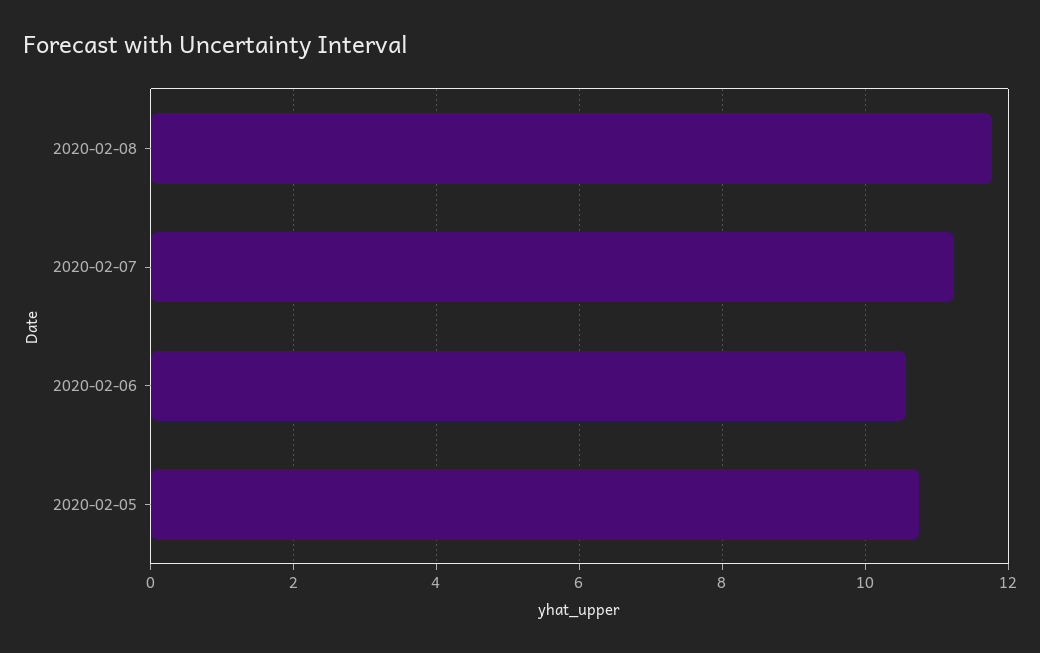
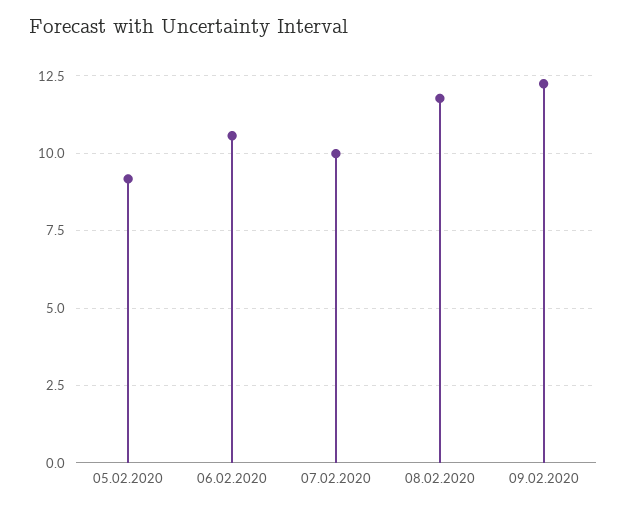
2020-02-07: 11.2 -> 10
2020-02-05: 10.8 -> 9.25
09.02.2020: none -> 12.25

